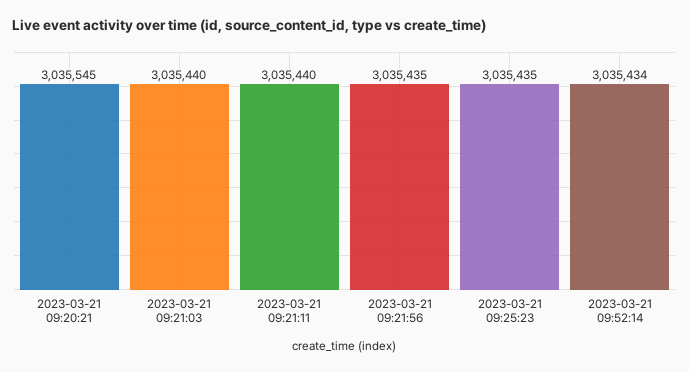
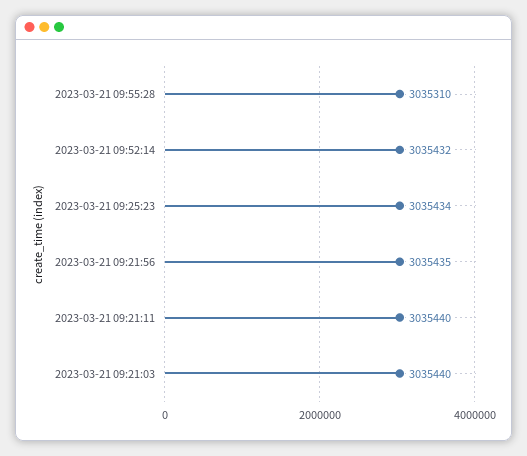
2023-03-21 09:20:21: 3035545 -> none
2023-03-21 09:25:23: 3035435 -> 3035434
2023-03-21 09:52:14: 3035434 -> 3035432
2023-03-21 09:55:28: none -> 3035310

